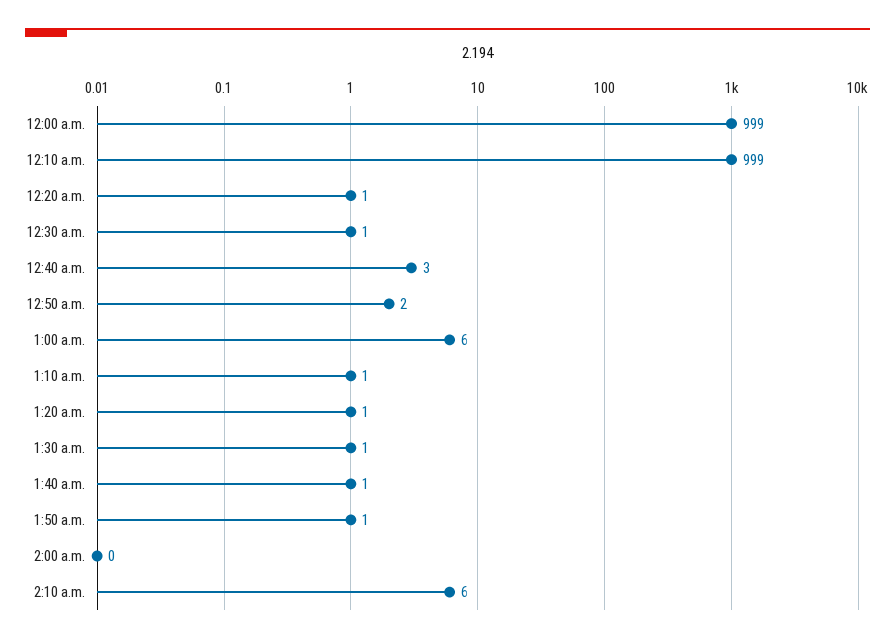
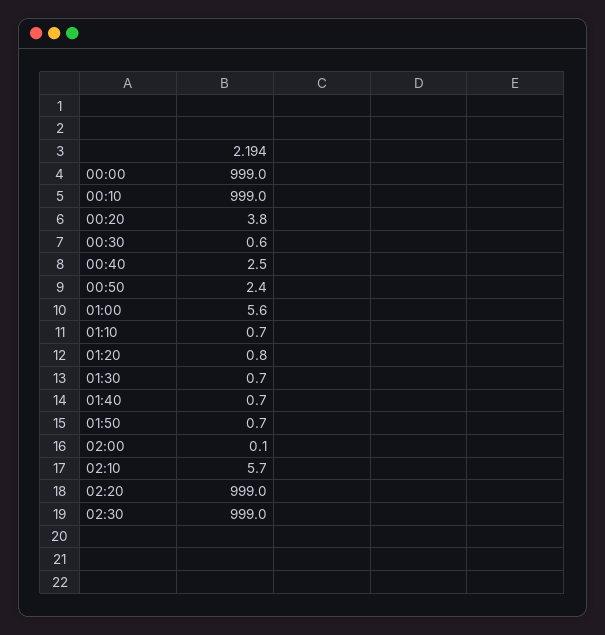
12:20 a.m.: 1 -> 3.8
02:20: none -> 999
02:30: none -> 999

